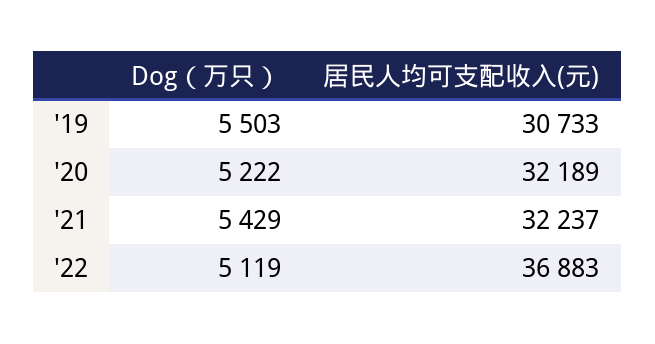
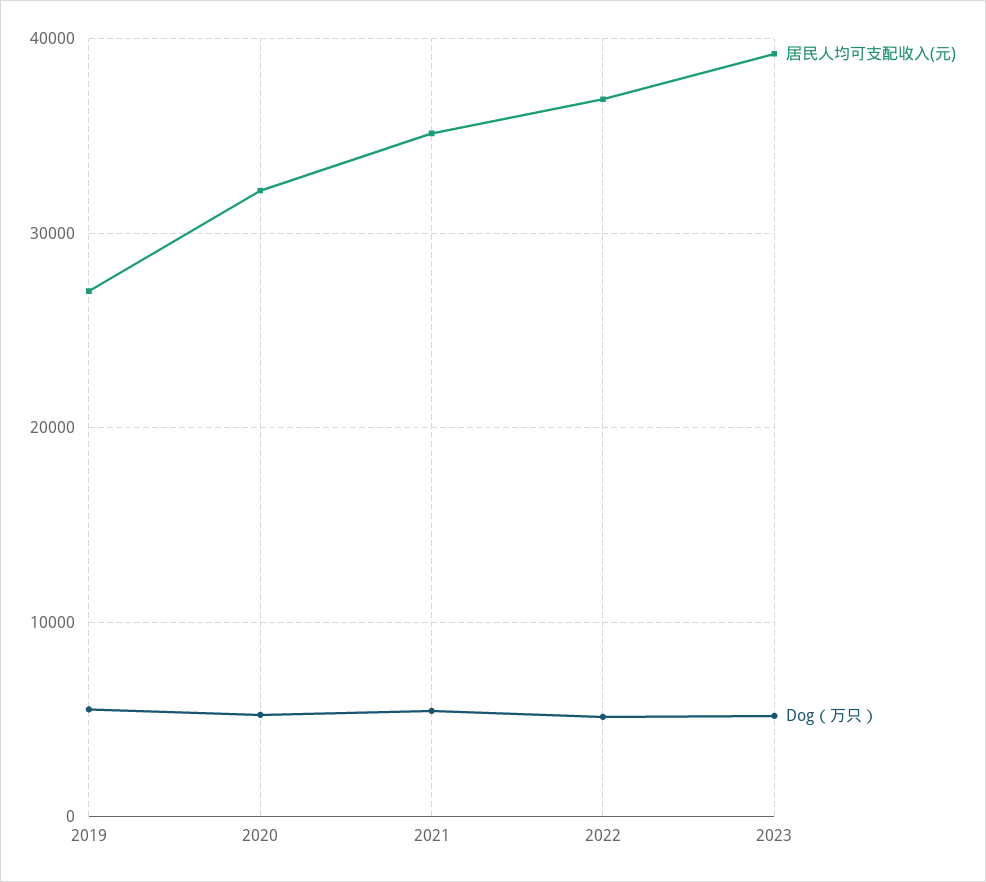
居民人均可支配收入(元), '19: 30733 -> 27000
居民人均可支配收入(元), '21: 32237 -> 35000
居民人均可支配收入(元), 2023: none -> 39000
Dog（万只）, 2023: none -> 5000

